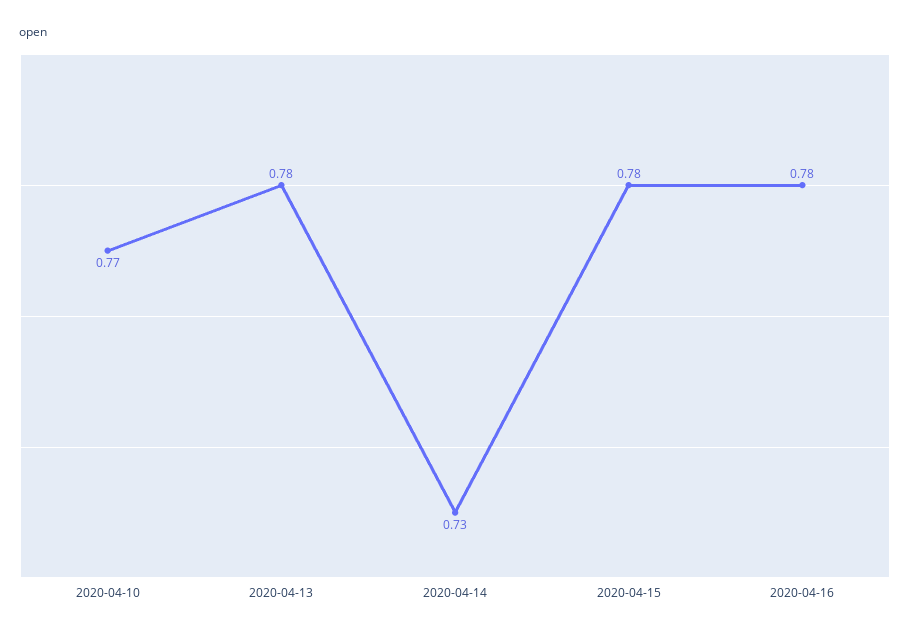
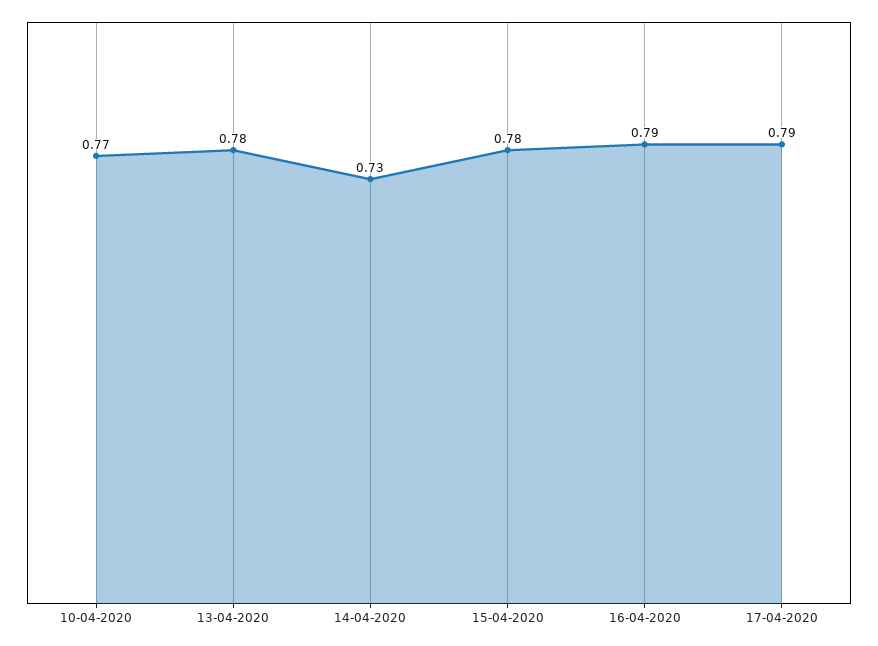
2020-04-16: 0.78 -> 0.79
17-04-2020: none -> 0.79

